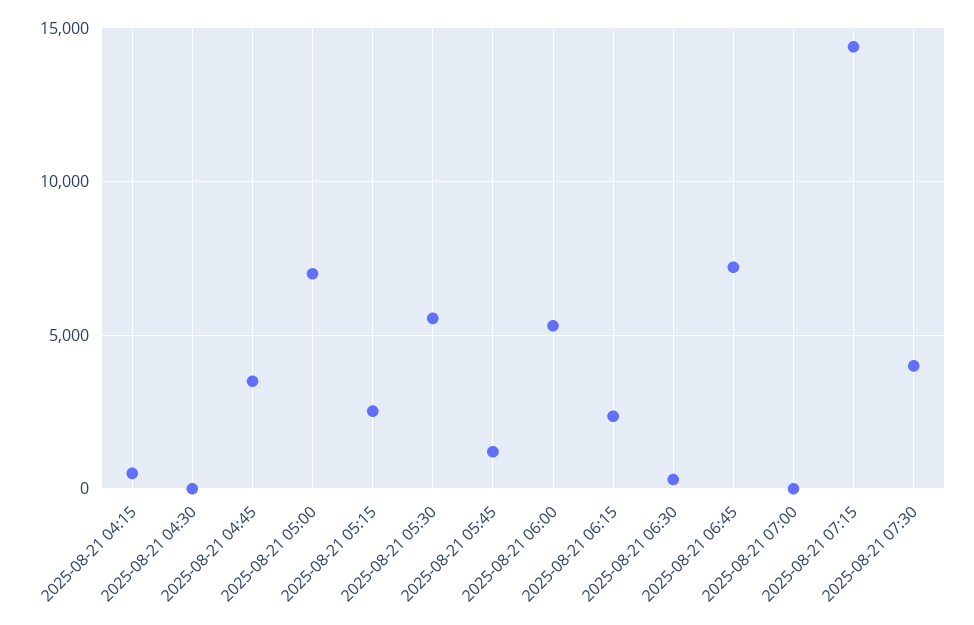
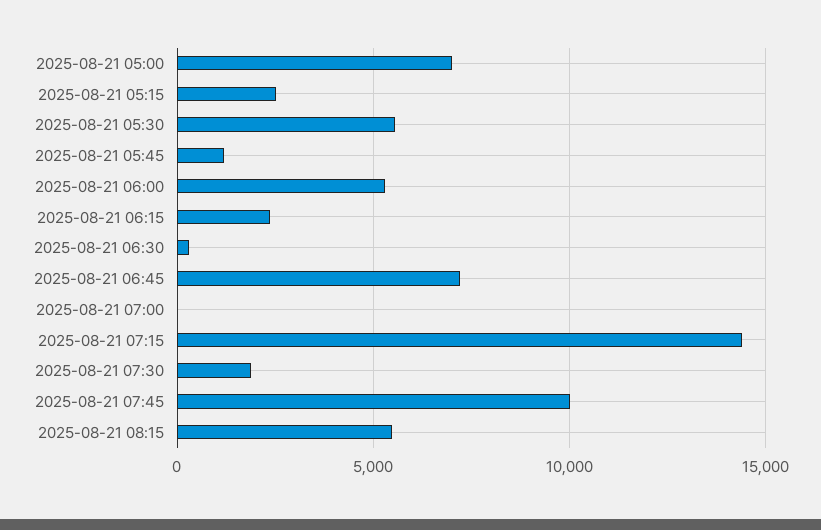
2025-08-21 04:15: 500 -> none
2025-08-21 04:30: 0 -> none
2025-08-21 04:45: 3500 -> none
2025-08-21 07:30: 4000 -> 2000
2025-08-21 07:45: none -> 10000
2025-08-21 08:15: none -> 5500

